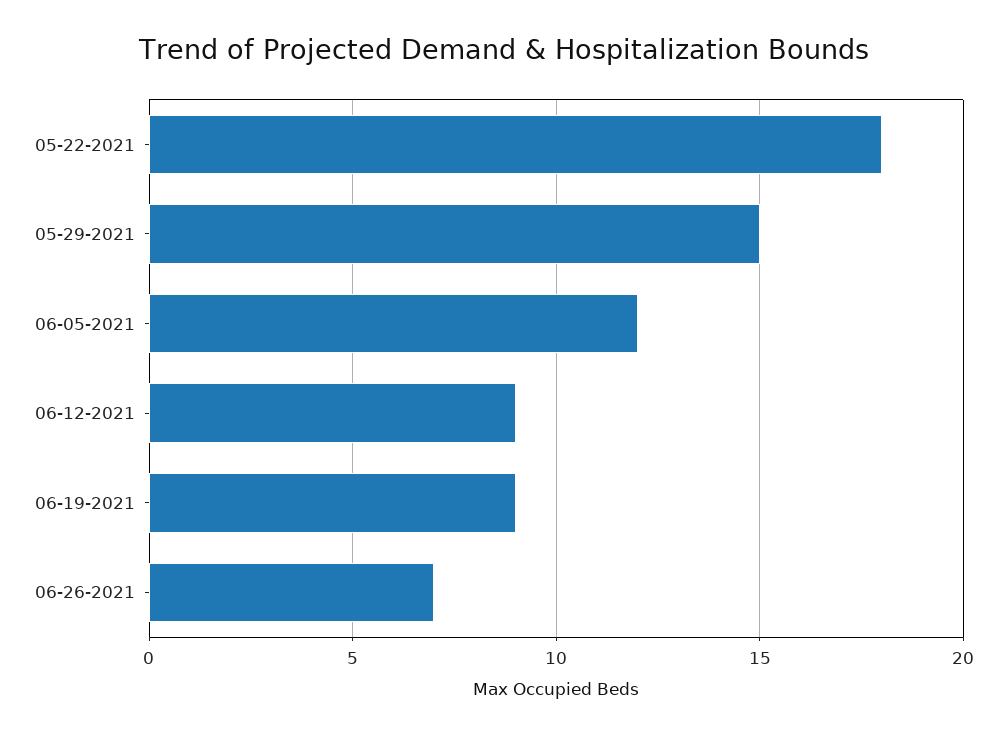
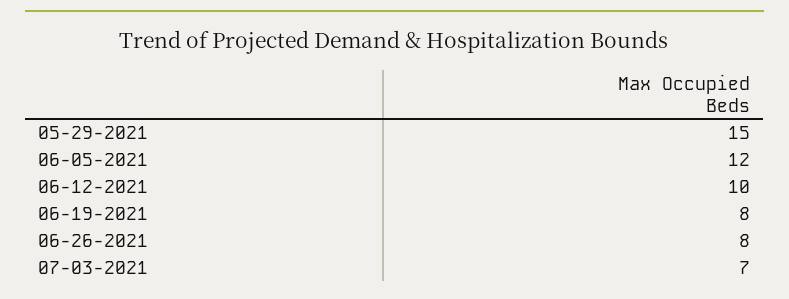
05-22-2021: 18 -> none
06-12-2021: 9 -> 10
06-19-2021: 9 -> 8
06-26-2021: 7 -> 8
07-03-2021: none -> 7

